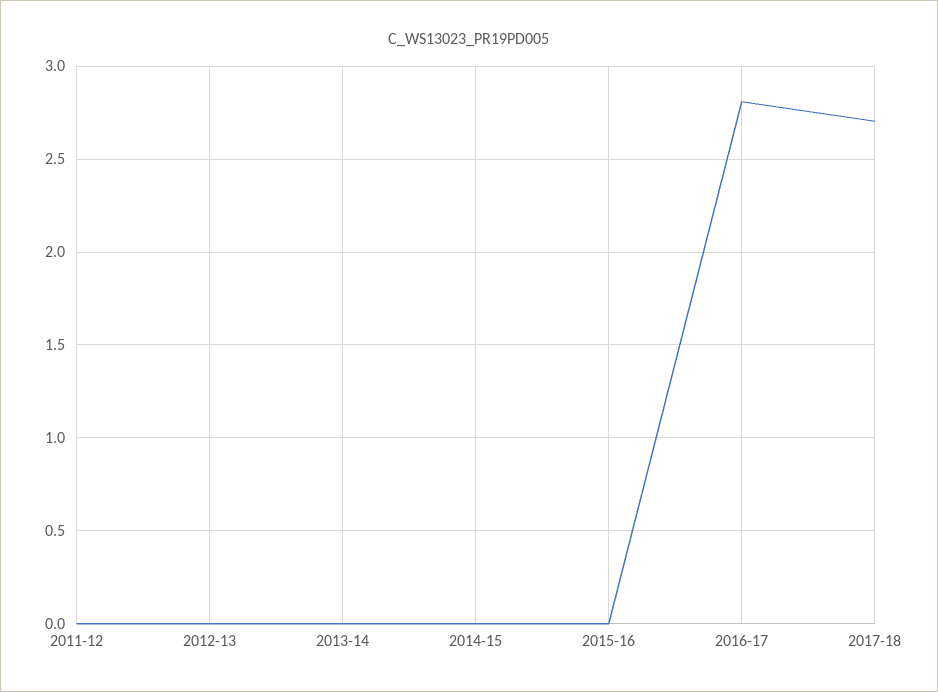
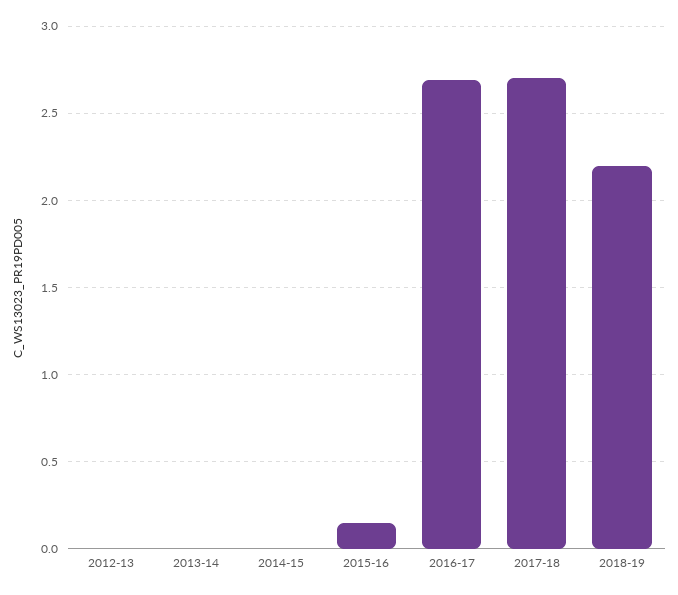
2011-12: 0 -> none
2015-16: 0 -> 0.15
2016-17: 2.8 -> 2.7
2018-19: none -> 2.2

